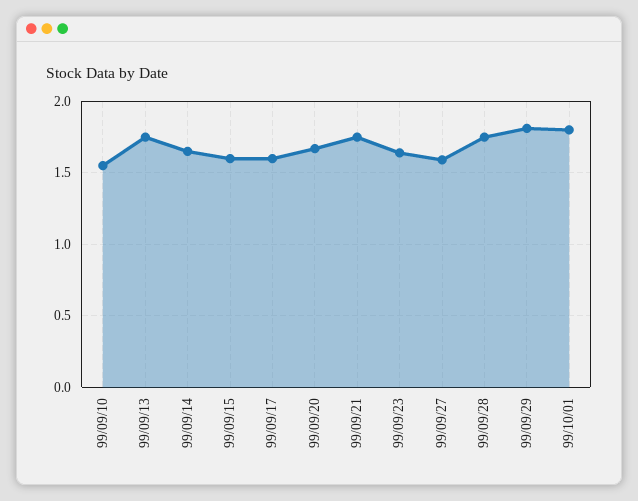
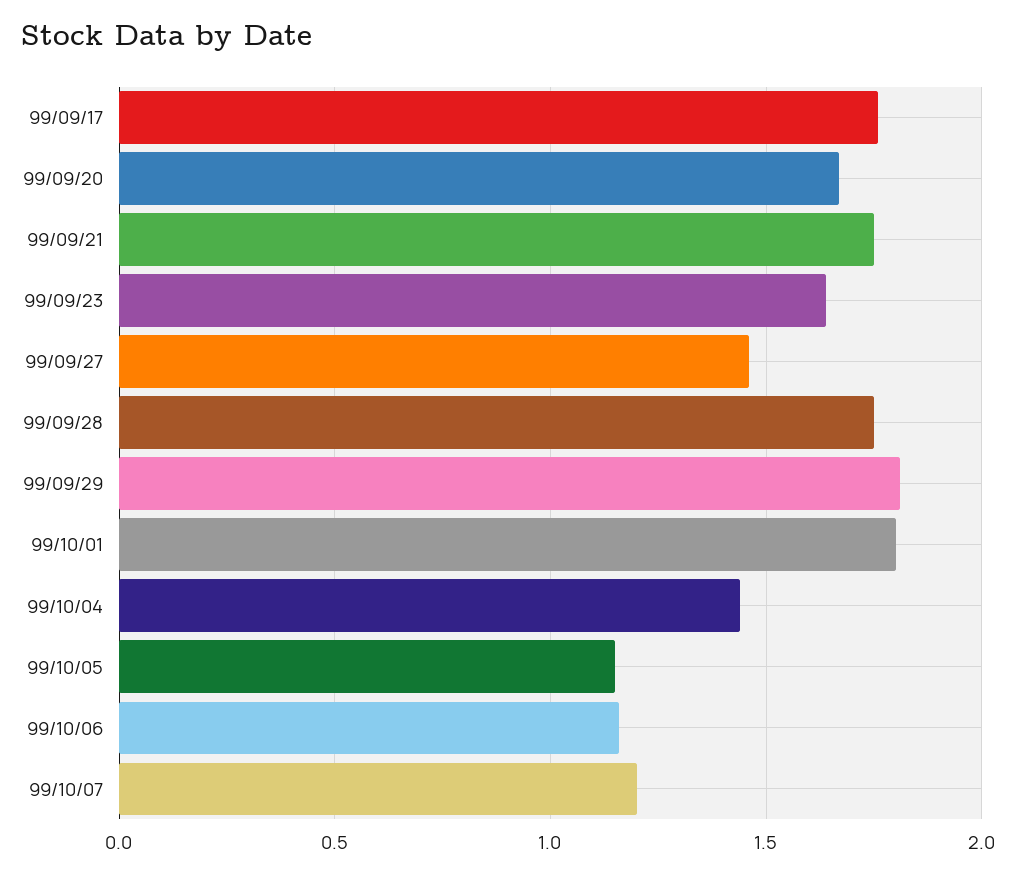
99/09/10: 1.55 -> none
99/09/13: 1.75 -> none
99/09/14: 1.65 -> none
99/09/15: 1.6 -> none
99/09/17: 1.6 -> 1.75
99/09/27: 1.6 -> 1.45
99/10/04: none -> 1.45
99/10/05: none -> 1.15
99/10/06: none -> 1.15
99/10/07: none -> 1.2

